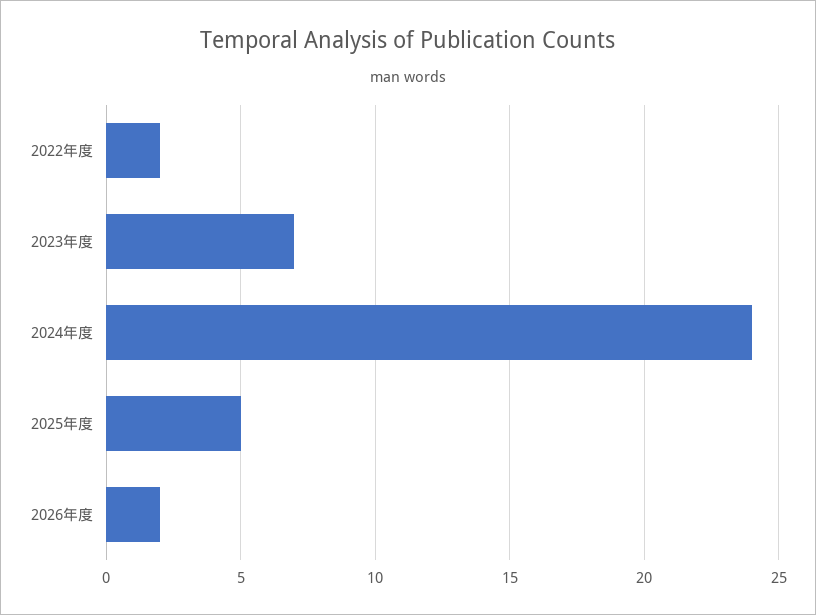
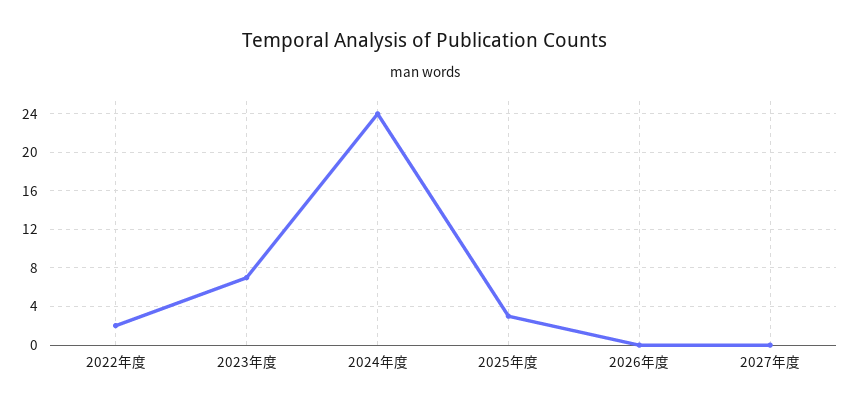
2025年度: 5 -> 3
2026年度: 2 -> 0
2027年度: none -> 0

